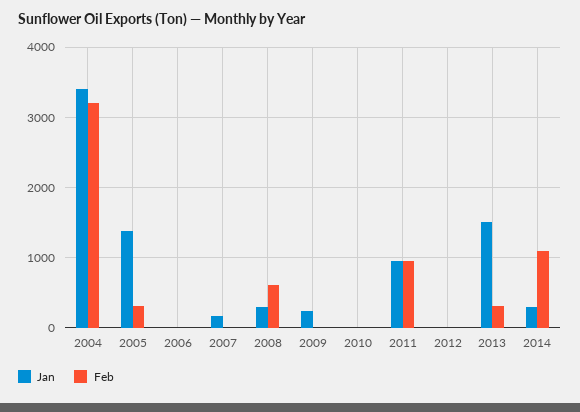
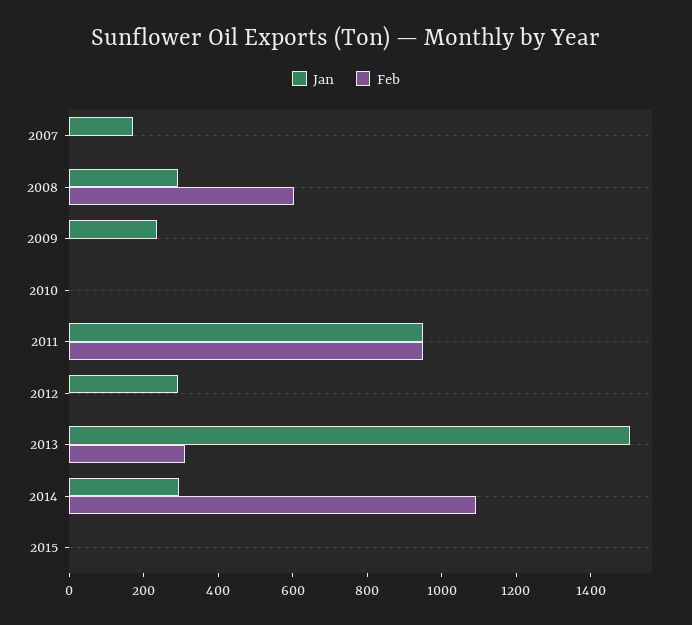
Jan, 2004: 3400 -> none
Feb, 2004: 3200 -> none
Jan, 2005: 1400 -> none
Feb, 2005: 300 -> none
Jan, 2006: 0 -> none
Feb, 2006: 0 -> none
Jan, 2012: 0 -> 300
Jan, 2015: none -> 0
Feb, 2015: none -> 0

